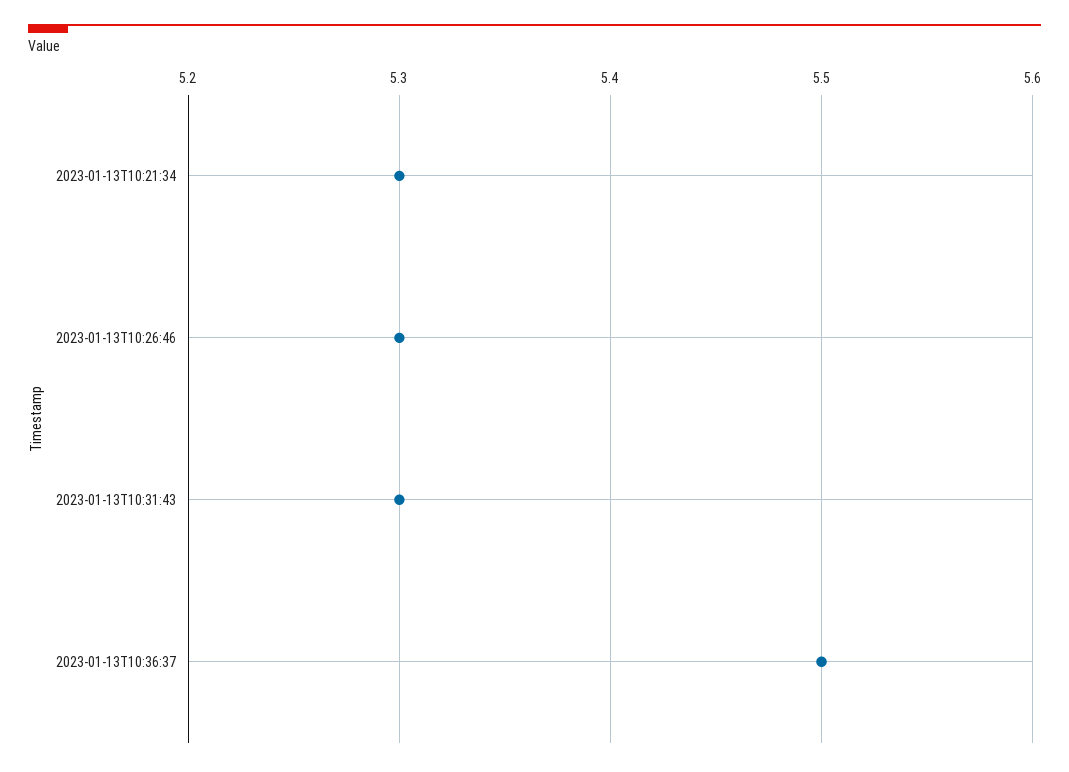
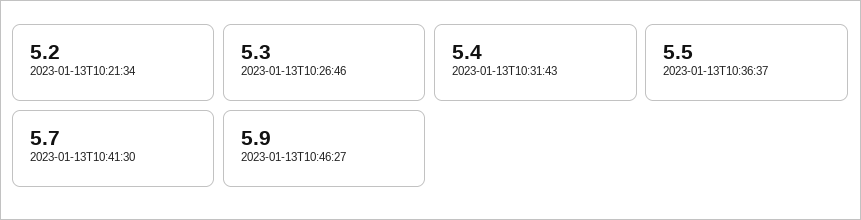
2023-01-13T10:21:34: 5.3 -> 5.2
2023-01-13T10:31:43: 5.3 -> 5.4
2023-01-13T10:41:30: none -> 5.7
2023-01-13T10:46:27: none -> 5.9

